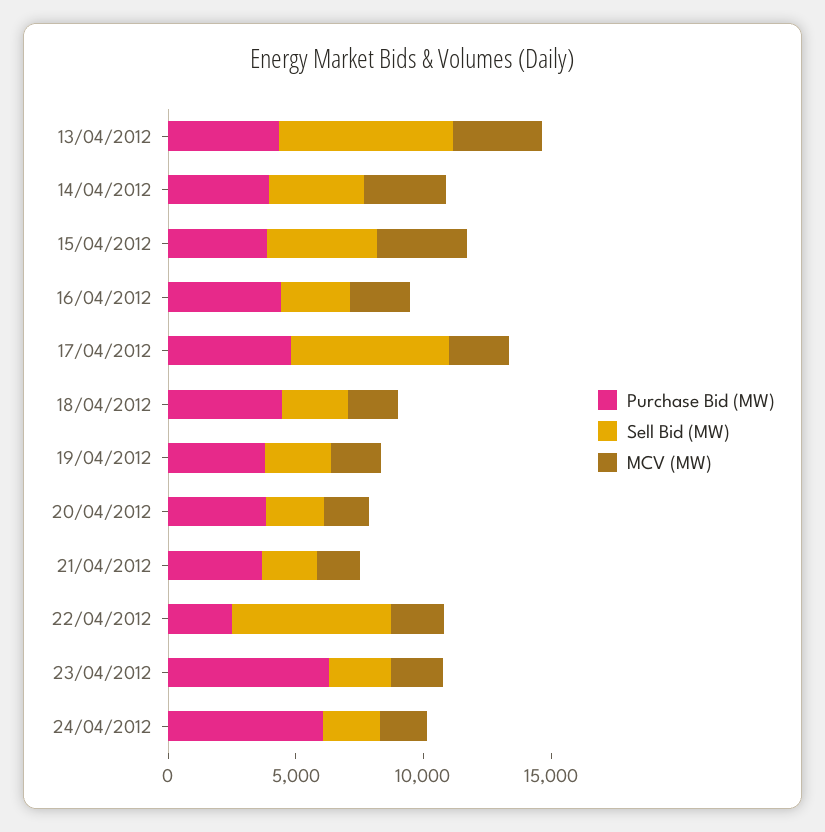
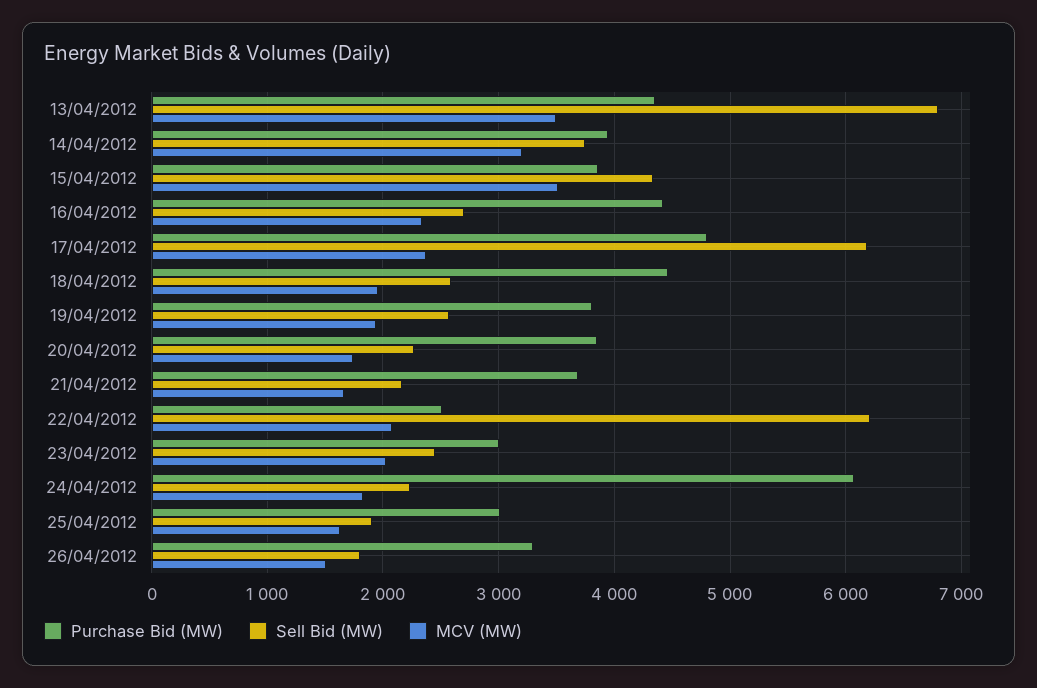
Purchase Bid (MW), 23/04/2012: 6000 -> 3000
Purchase Bid (MW), 25/04/2012: none -> 3000
Sell Bid (MW), 25/04/2012: none -> 1900
MCV (MW), 25/04/2012: none -> 1600
Purchase Bid (MW), 26/04/2012: none -> 3300
Sell Bid (MW), 26/04/2012: none -> 1800
MCV (MW), 26/04/2012: none -> 1500

